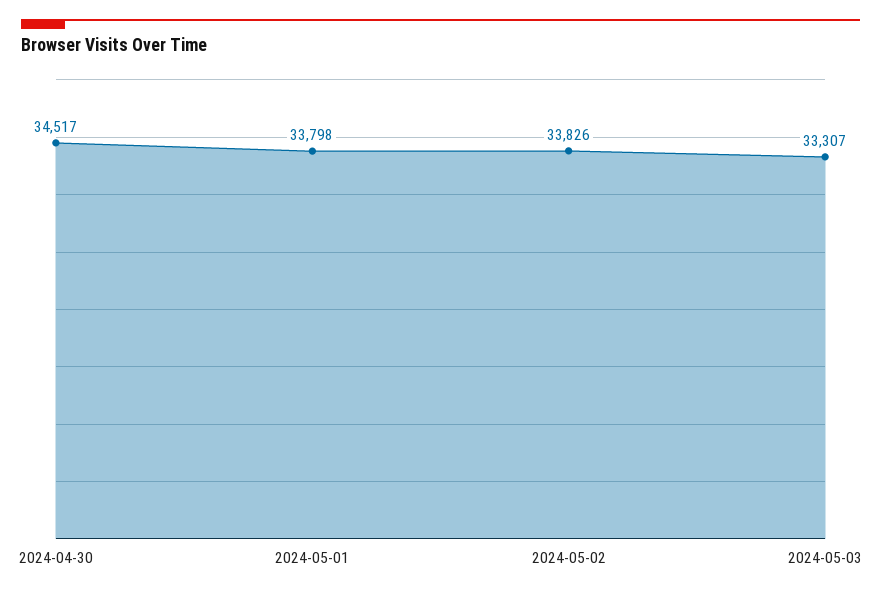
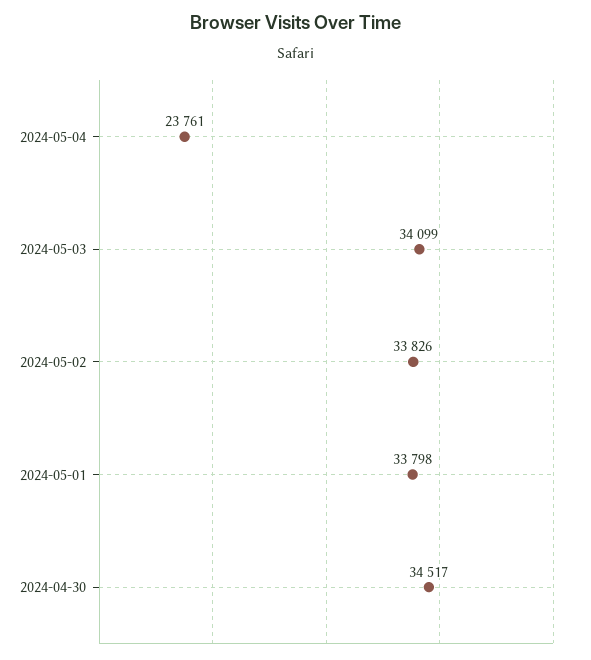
2024-05-03: 33307 -> 34099
2024-05-04: none -> 23761

